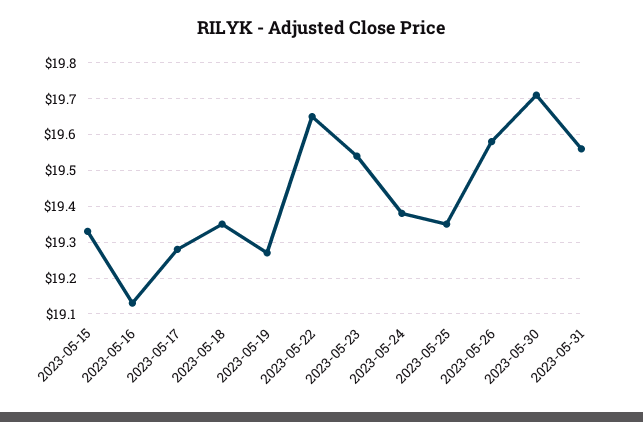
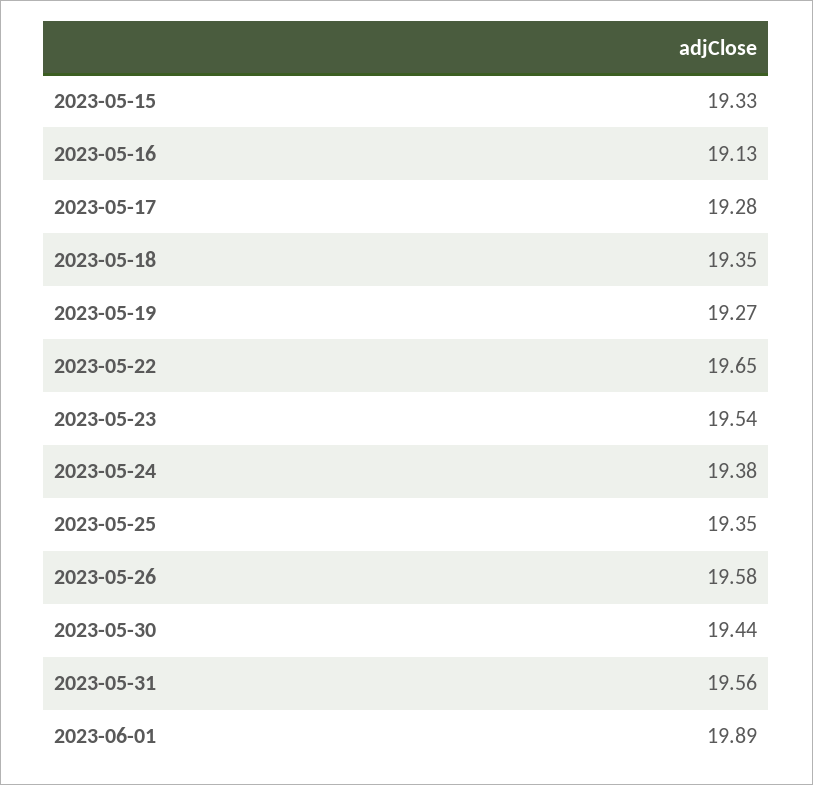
2023-05-30: 19.7 -> 19.44
2023-06-01: none -> 19.89

